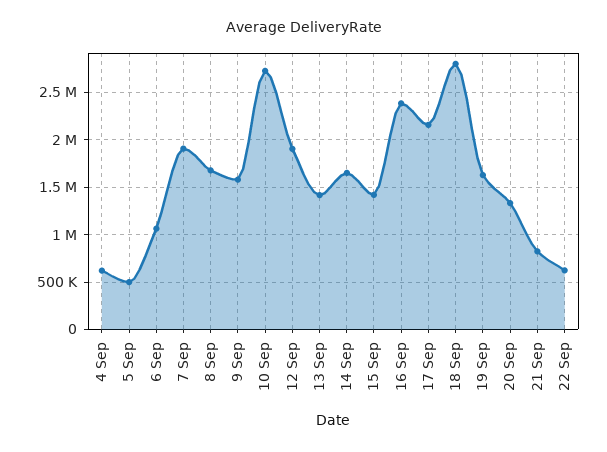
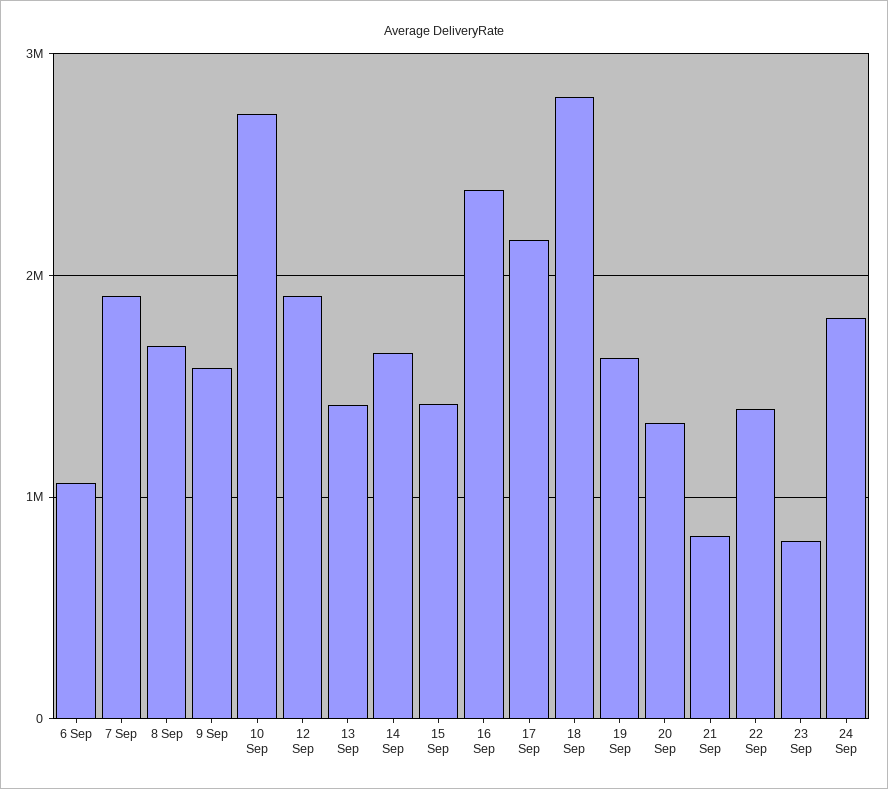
4 Sep: 600000 -> none
5 Sep: 500000 -> none
22 Sep: 600000 -> 1400000
23 Sep: none -> 800000
24 Sep: none -> 1800000

